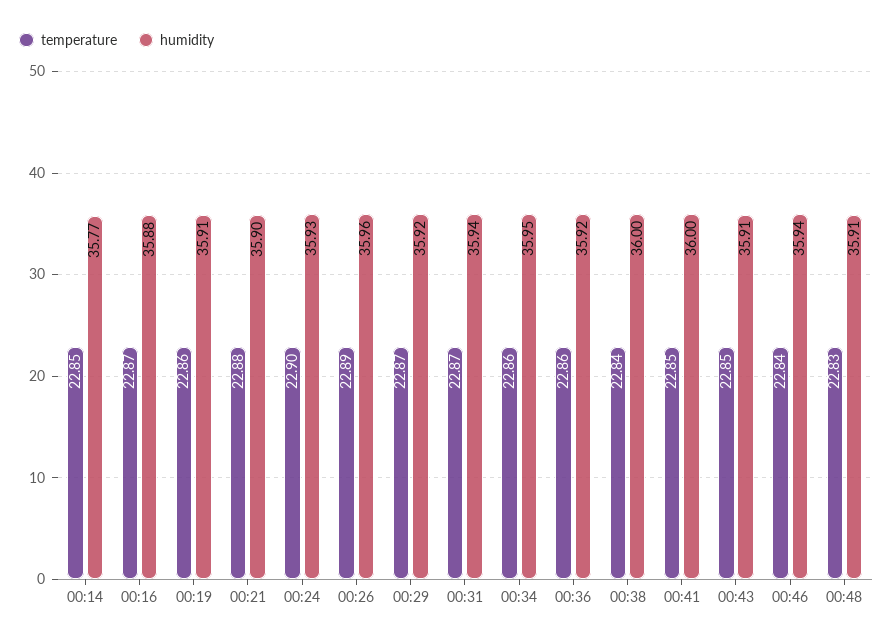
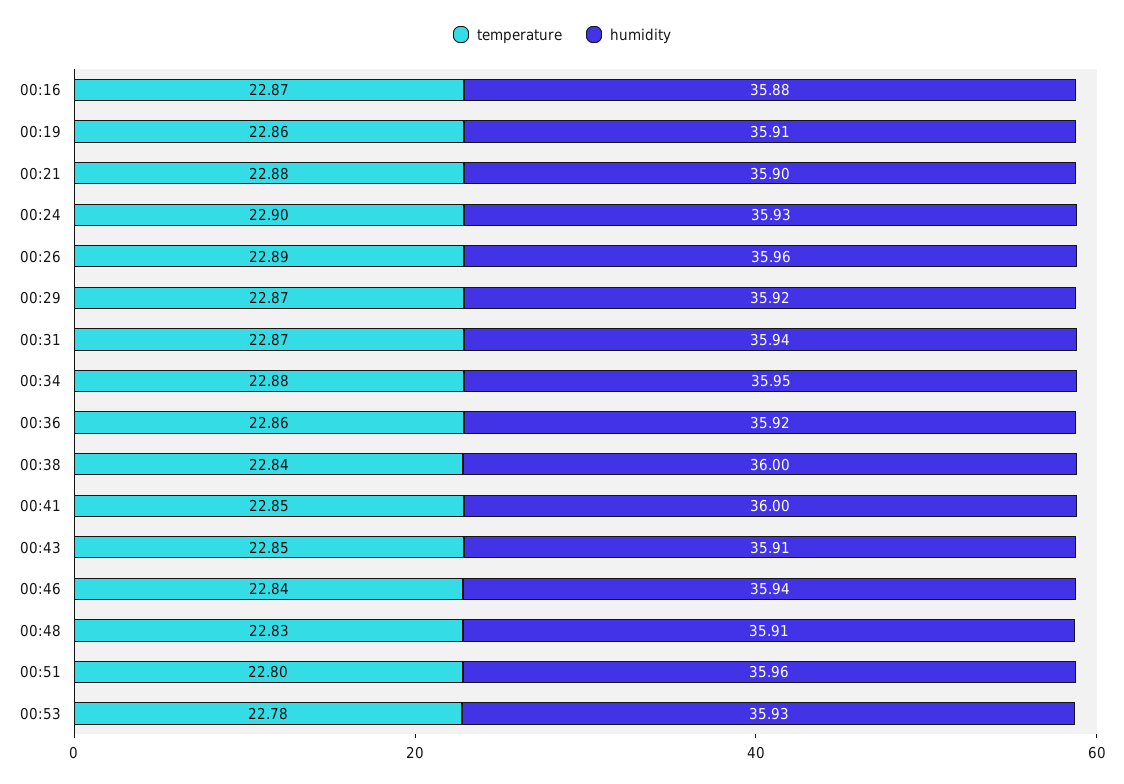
temperature, 00:14: 22.85 -> none
humidity, 00:14: 35.77 -> none
temperature, 00:34: 22.86 -> 22.88
temperature, 00:51: none -> 22.8
humidity, 00:51: none -> 35.96
temperature, 00:53: none -> 22.78
humidity, 00:53: none -> 35.93

